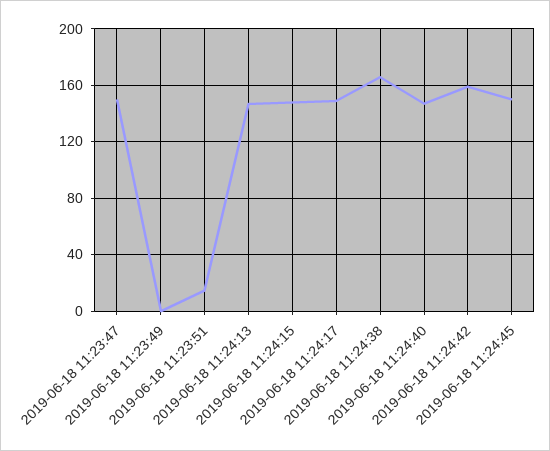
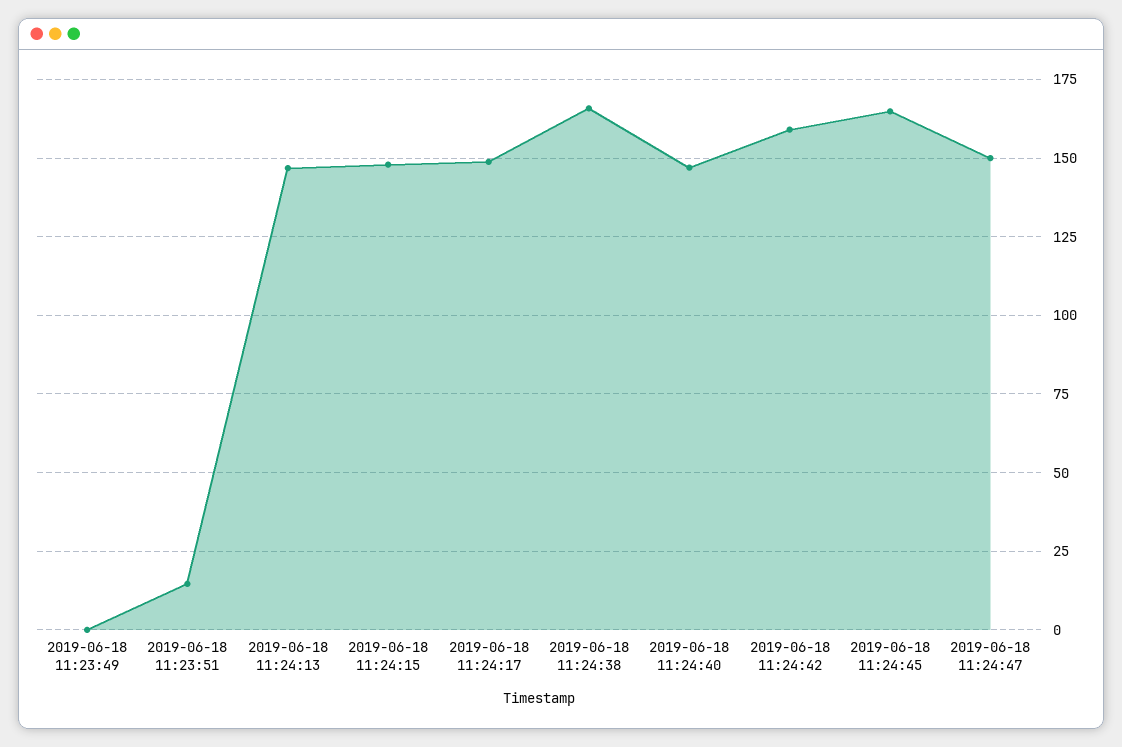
2019-06-18 11:23:47: 150 -> none
2019-06-18 11:24:45: 150 -> 165
2019-06-18 11:24:47: none -> 150

